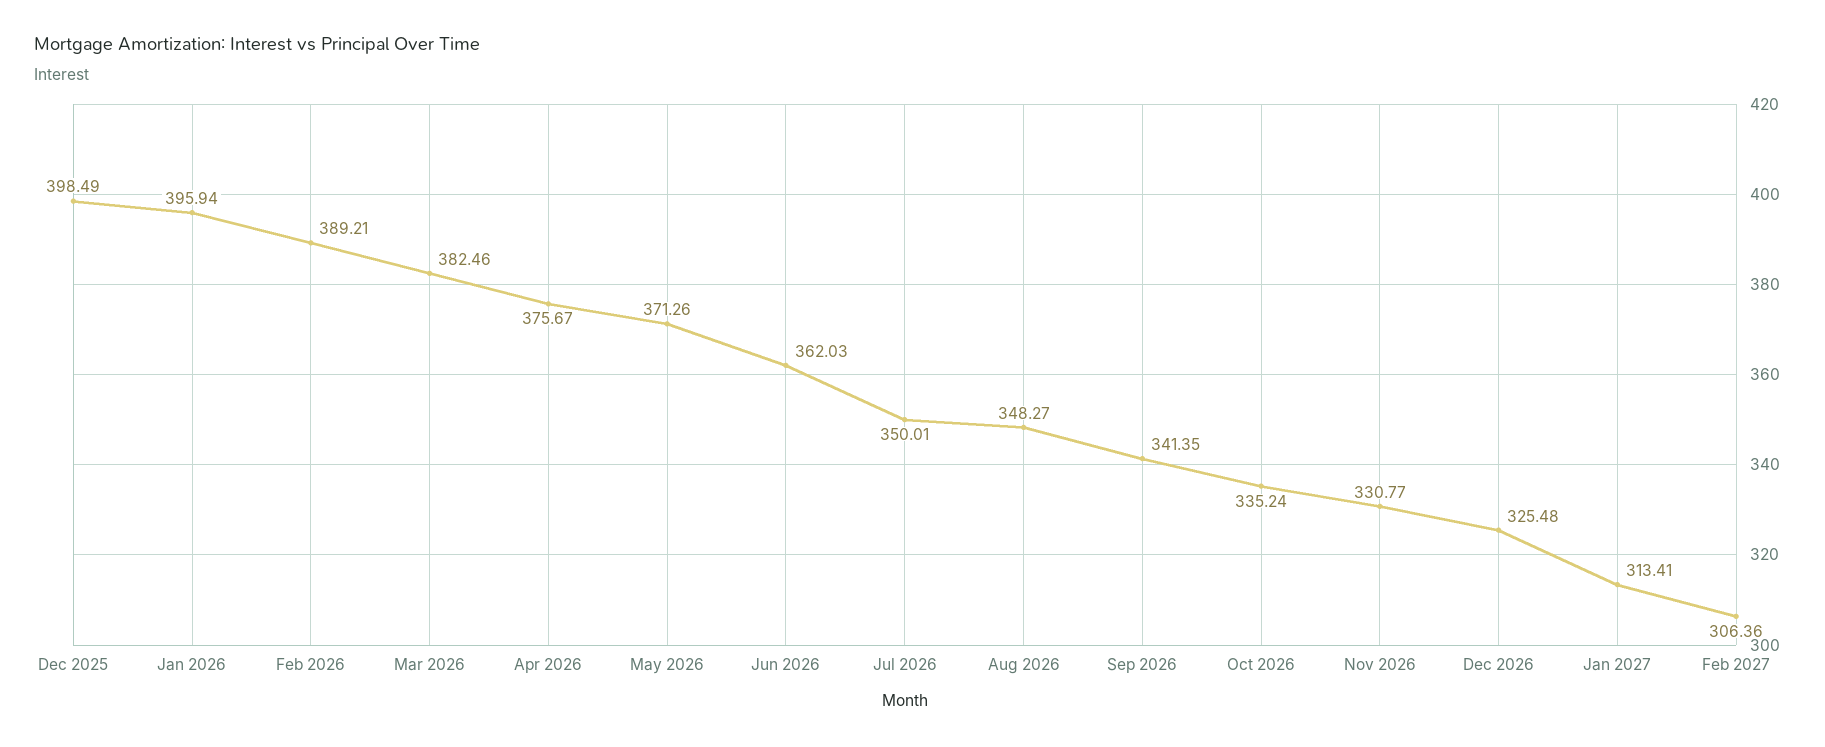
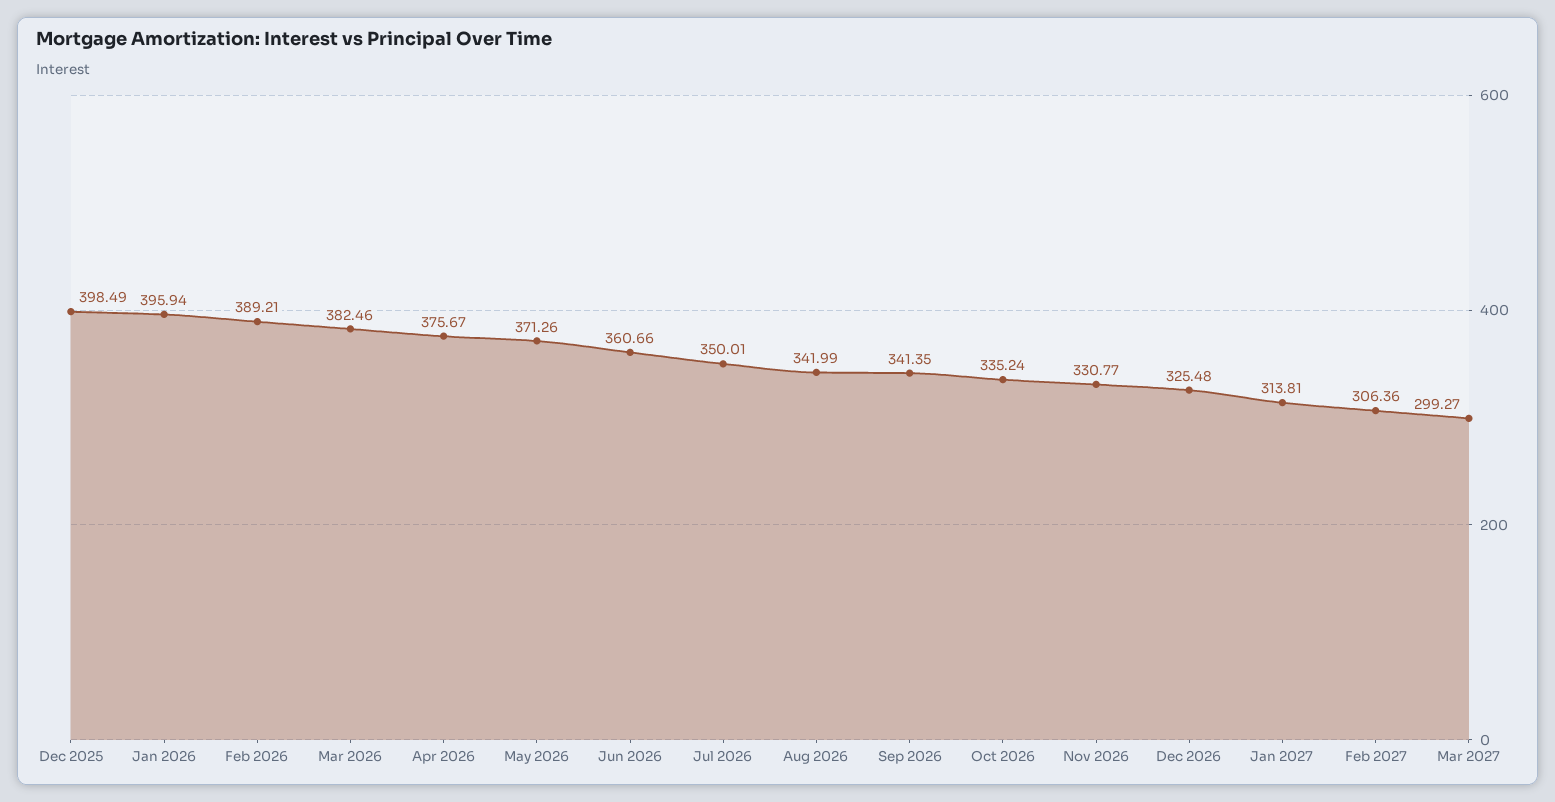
Jun 2026: 362.03 -> 360.66
Aug 2026: 348.27 -> 341.99
Jan 2027: 313.41 -> 313.81
Mar 2027: none -> 299.27

